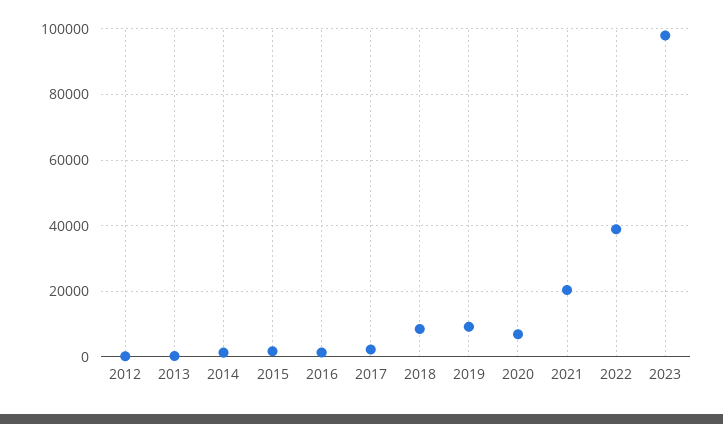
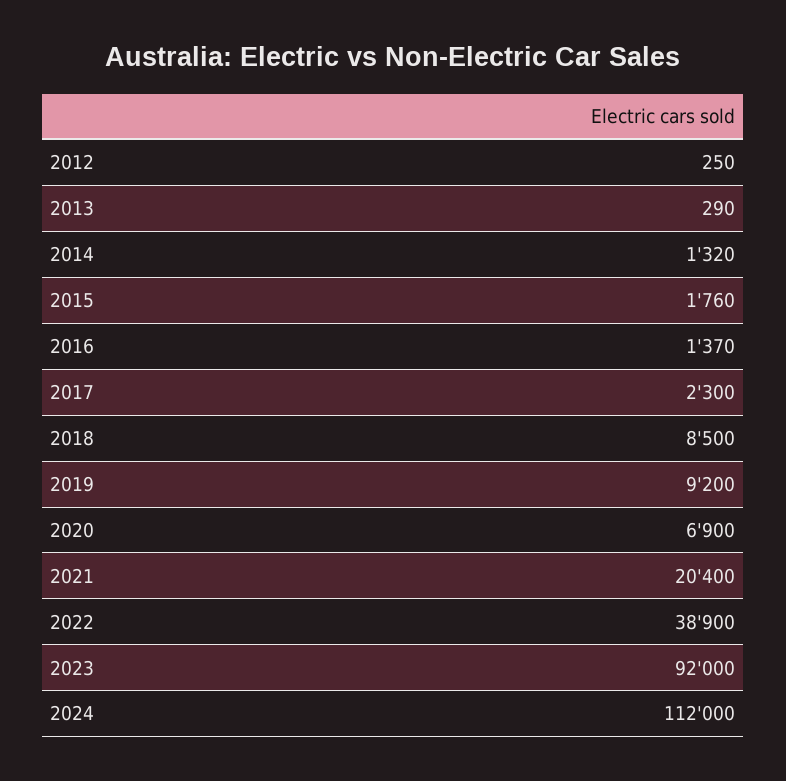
2023: 98000 -> 92000
2024: none -> 112000

